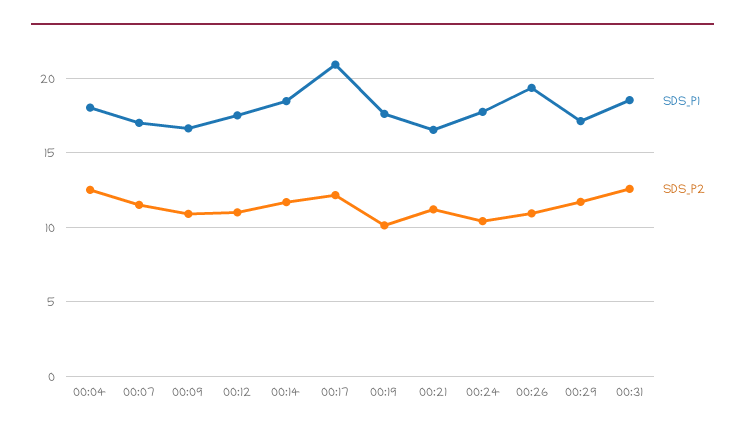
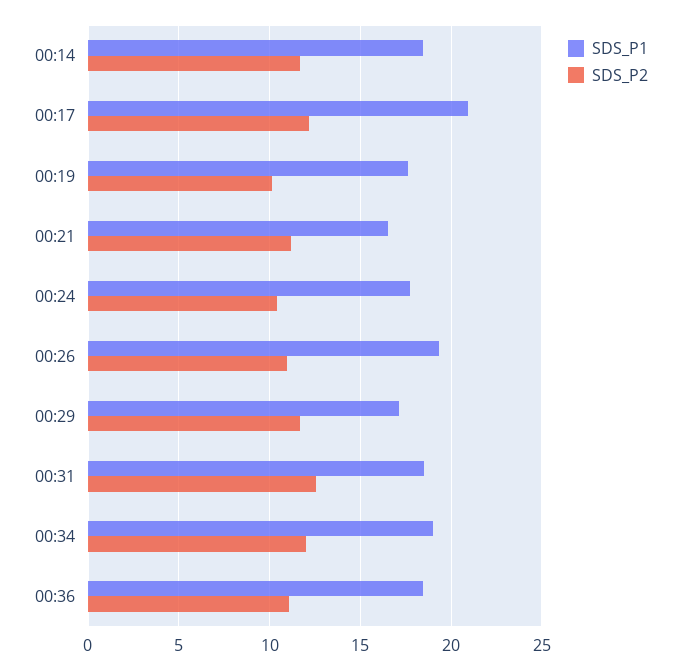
SDS_P1, 00:04: 18 -> none
SDS_P2, 00:04: 12.5 -> none
SDS_P1, 00:07: 17 -> none
SDS_P2, 00:07: 11.5 -> none
SDS_P1, 00:09: 16.5 -> none
SDS_P2, 00:09: 11 -> none
SDS_P1, 00:12: 17.5 -> none
SDS_P2, 00:12: 11 -> none
SDS_P1, 00:34: none -> 19
SDS_P2, 00:34: none -> 12
SDS_P1, 00:36: none -> 18.5
SDS_P2, 00:36: none -> 11

